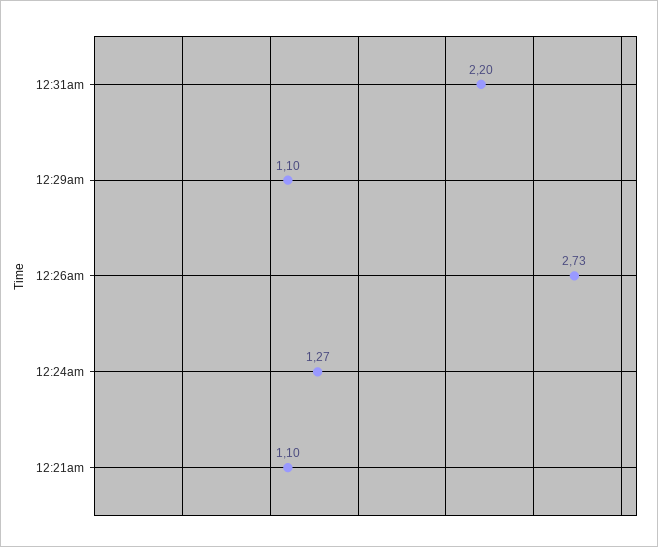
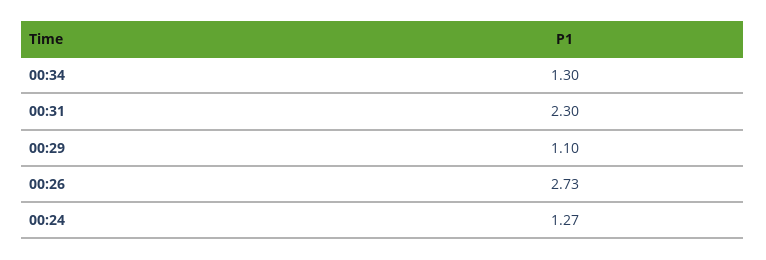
12:31am: 2.2 -> 2.3
12:21am: 1.1 -> none
00:34: none -> 1.3

